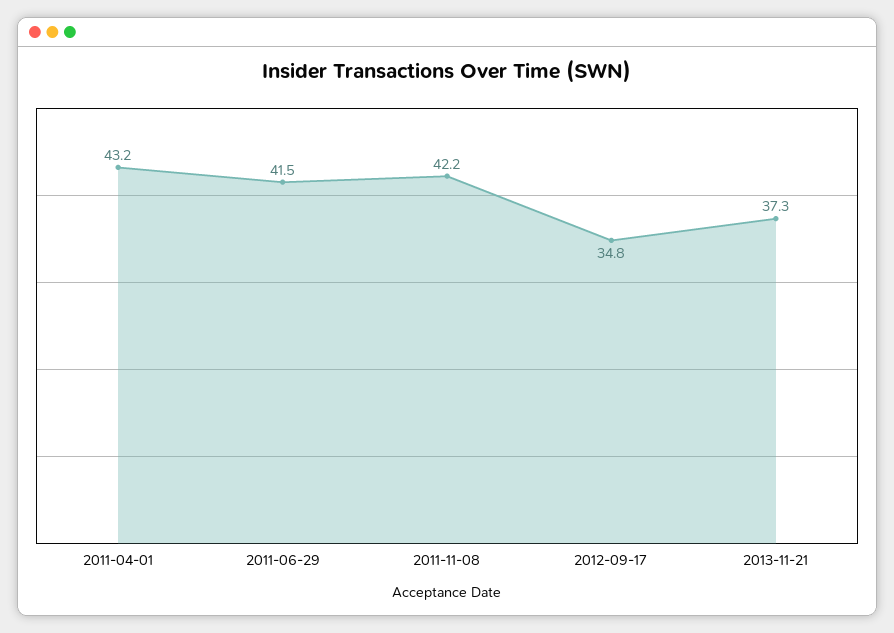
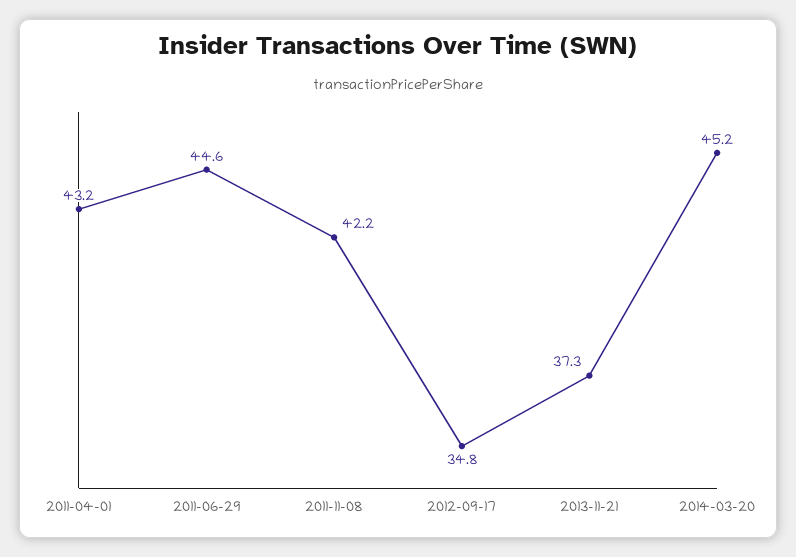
2011-06-29: 41.5 -> 44.6
2014-03-20: none -> 45.2

